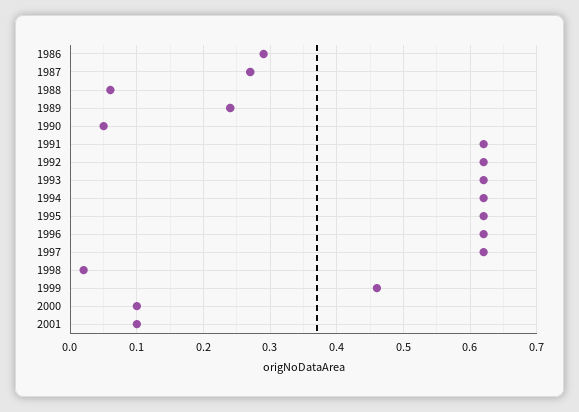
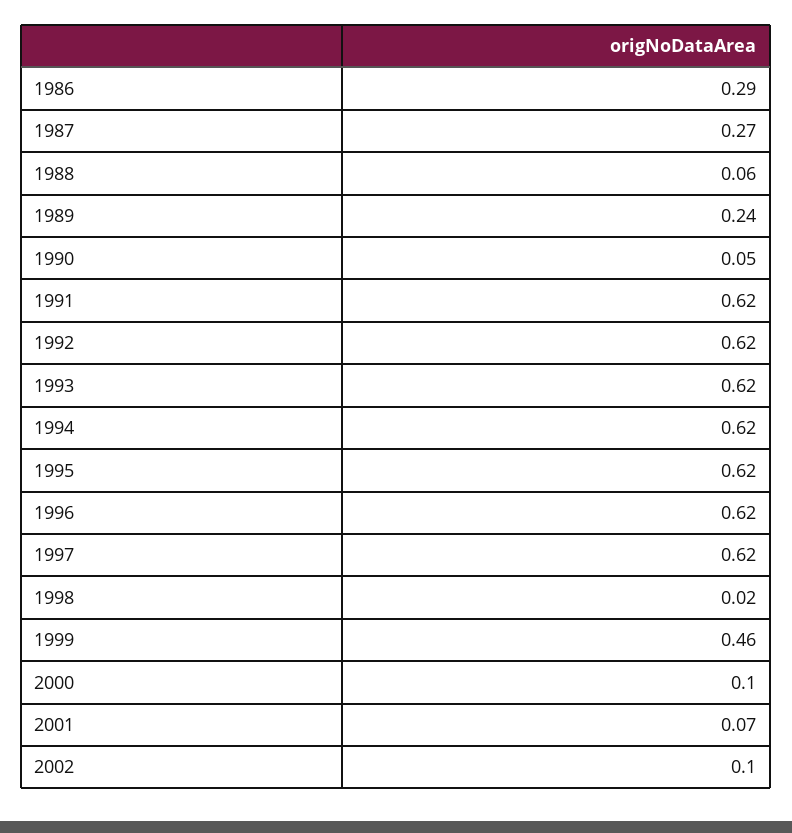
2001: 0.1 -> 0.07
2002: none -> 0.1

